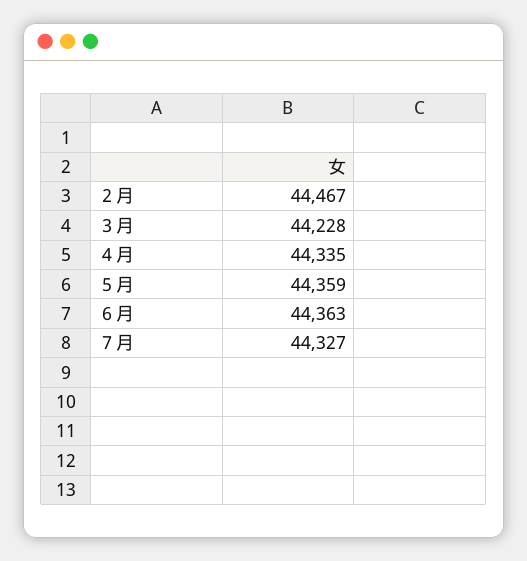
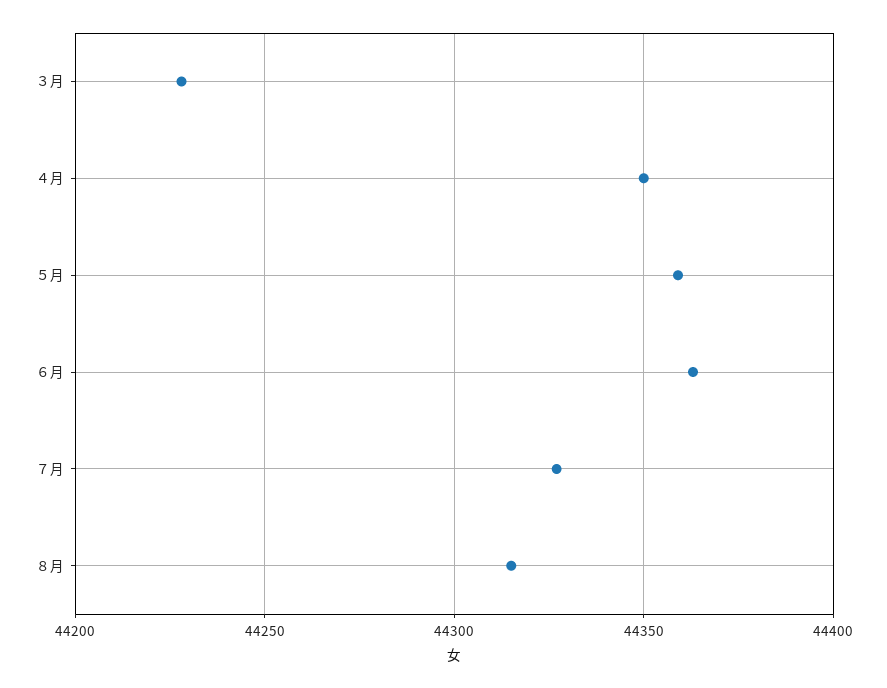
２月: 44467 -> none
４月: 44335 -> 44350
８月: none -> 44315

